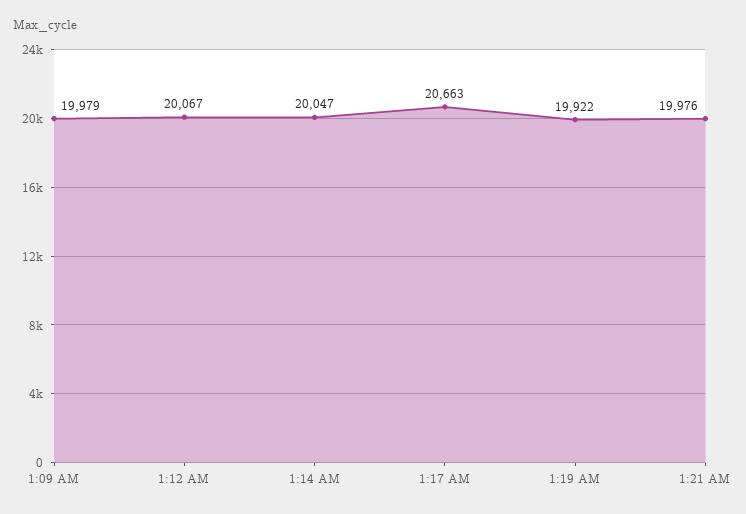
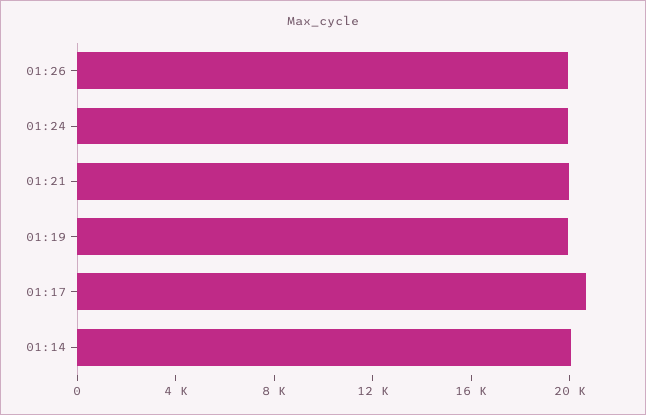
1:09 AM: 19979 -> none
1:12 AM: 20067 -> none
01:26: none -> 20000
01:24: none -> 20000

